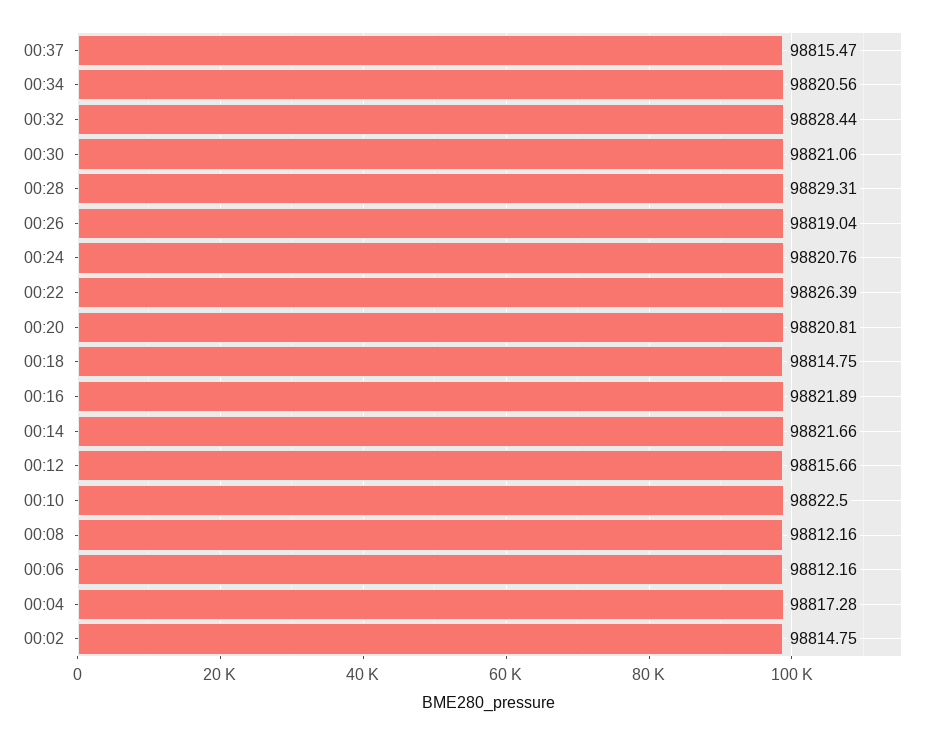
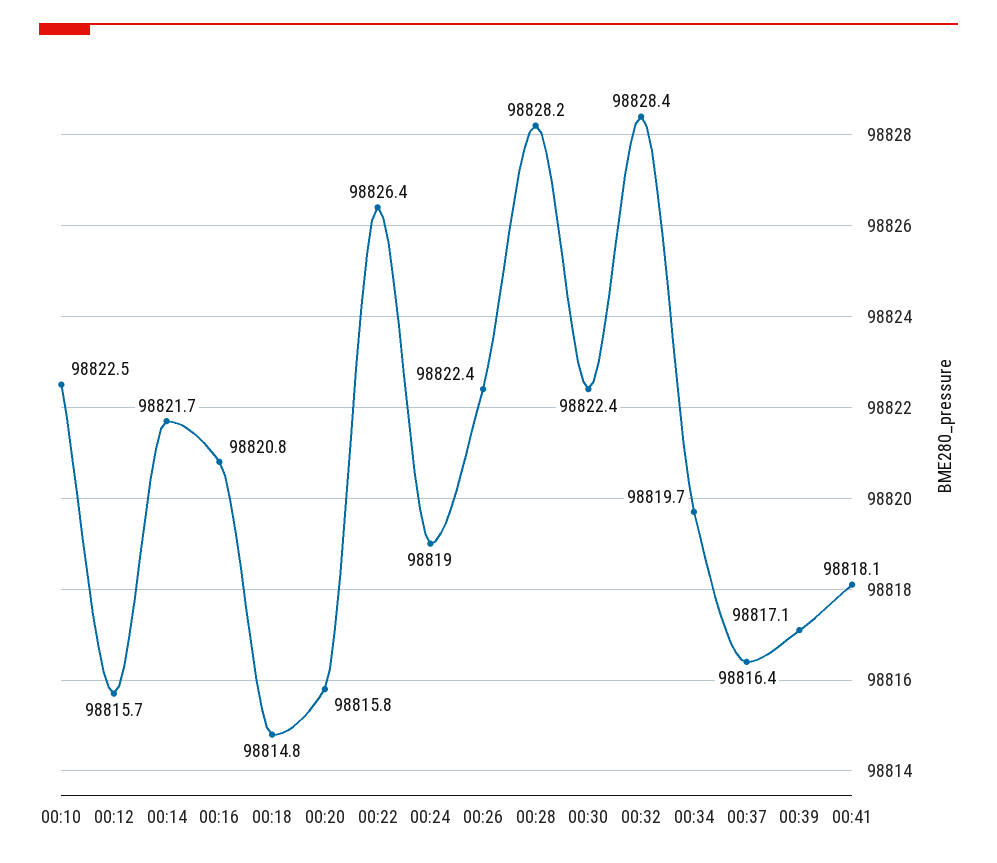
00:37: 98815.47 -> 98816.4
00:34: 98820.56 -> 98819.7
00:30: 98821.06 -> 98822.4
00:28: 98829.31 -> 98828.2
00:26: 98819.04 -> 98822.4
00:24: 98820.76 -> 98819
00:20: 98820.81 -> 98815.8
00:16: 98821.89 -> 98820.8
00:08: 98812.16 -> none
00:06: 98812.16 -> none
00:04: 98817.28 -> none
00:02: 98814.75 -> none
00:39: none -> 98817.1
00:41: none -> 98818.1

